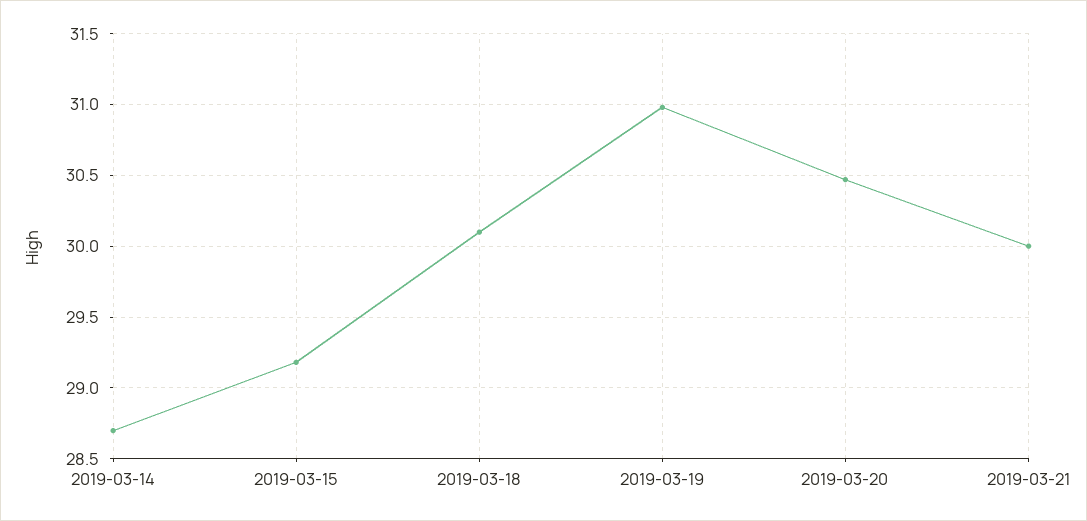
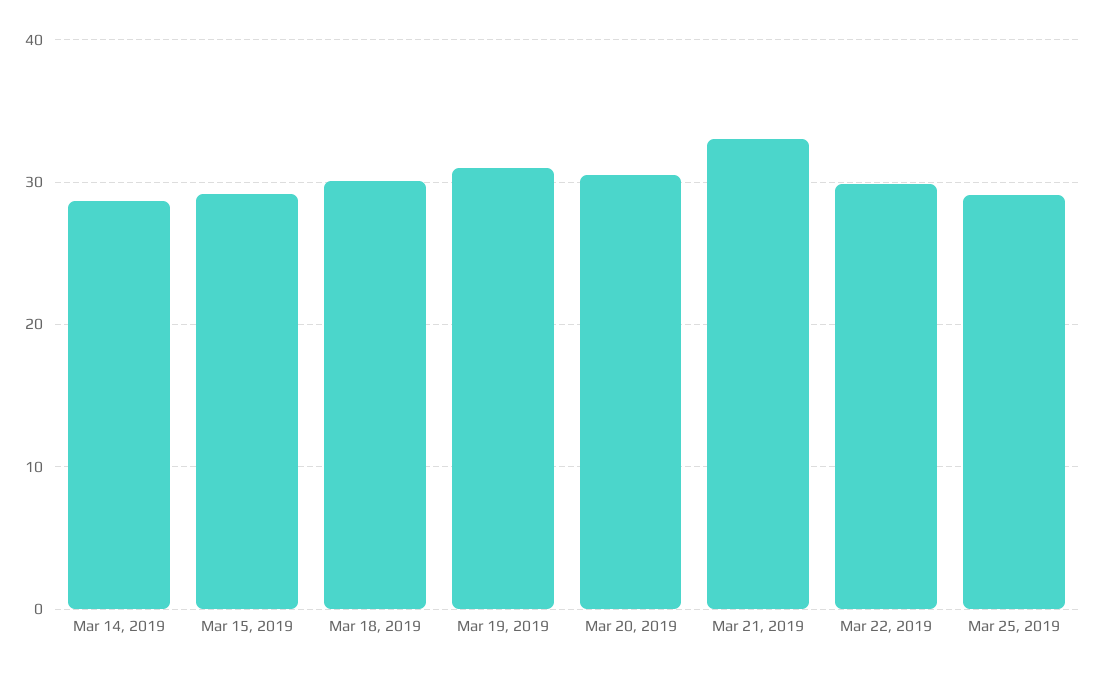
2019-03-21: 30 -> 33
Mar 22, 2019: none -> 30
Mar 25, 2019: none -> 29

